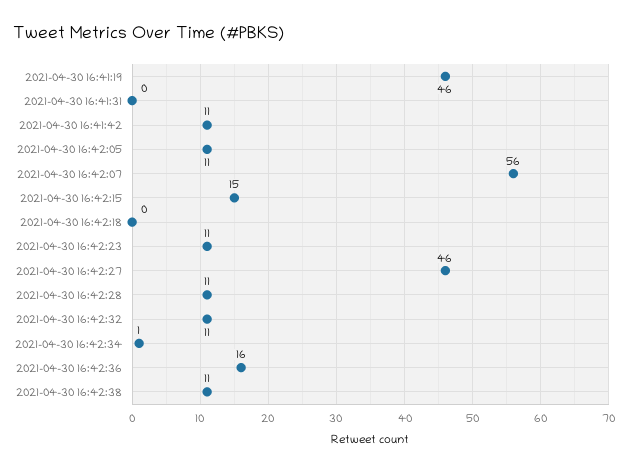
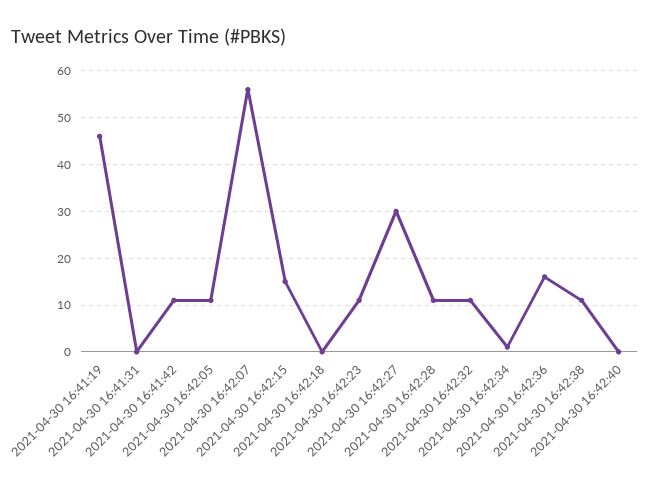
2021-04-30 16:42:27: 46 -> 30
2021-04-30 16:42:40: none -> 0

